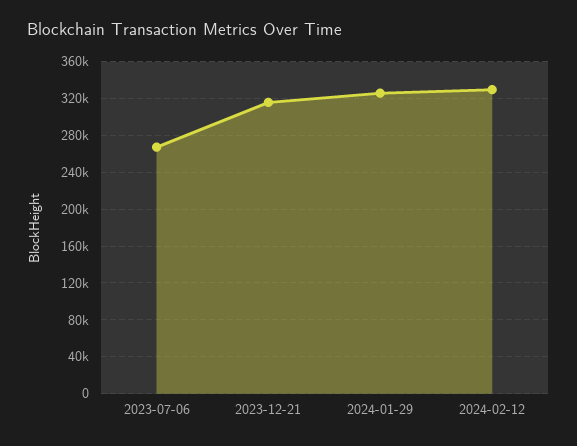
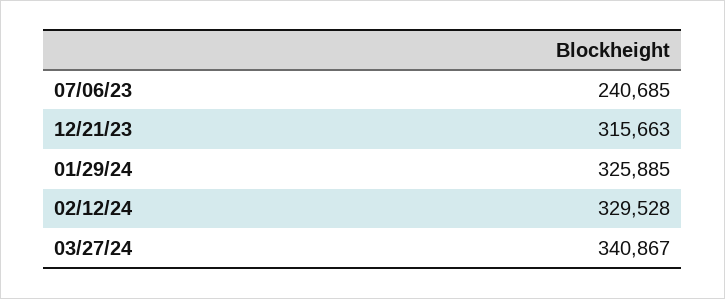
2023-07-06: 270000 -> 240685
03/27/24: none -> 340867

